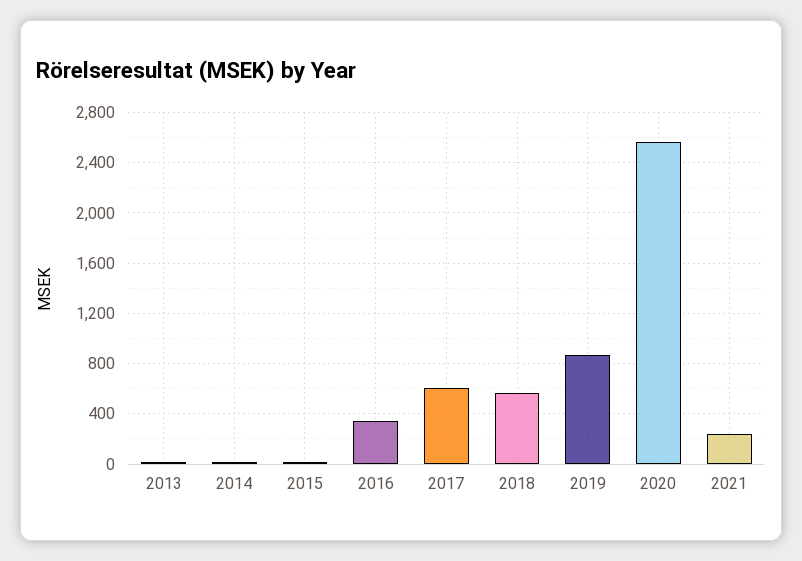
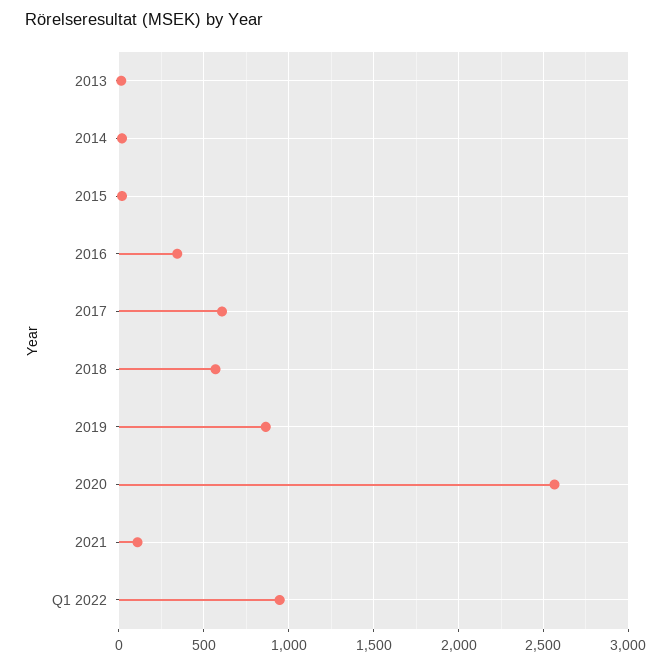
2021: 250 -> 100
Q1 2022: none -> 950

